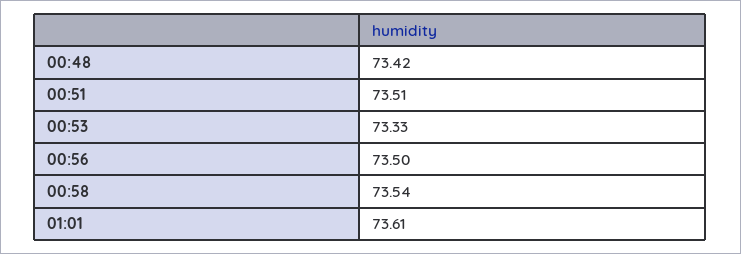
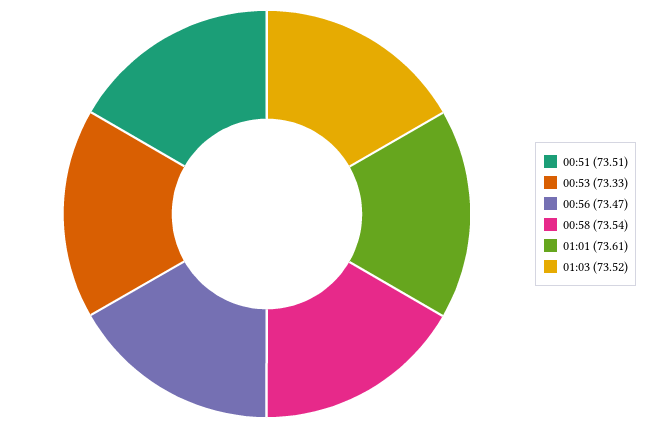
00:48: 73.42 -> none
00:56: 73.5 -> 73.47
01:03: none -> 73.52

